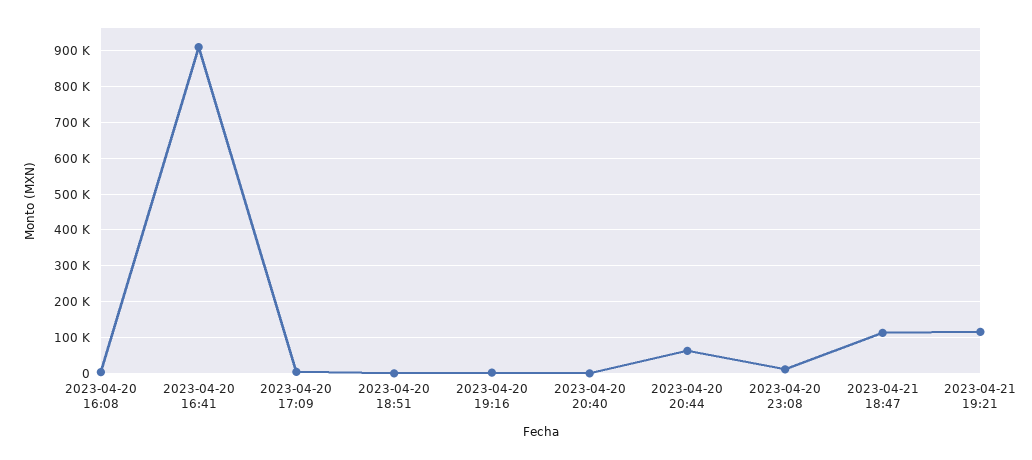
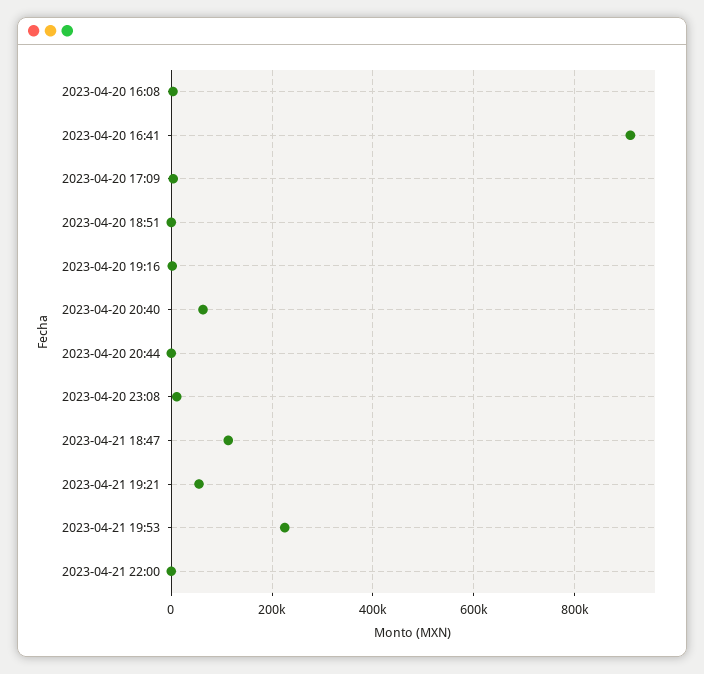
2023-04-20 20:40: 0 -> 60000
2023-04-20 20:44: 60000 -> 0
2023-04-21 19:21: 120000 -> 60000
2023-04-21 19:53: none -> 220000
2023-04-21 22:00: none -> 0

